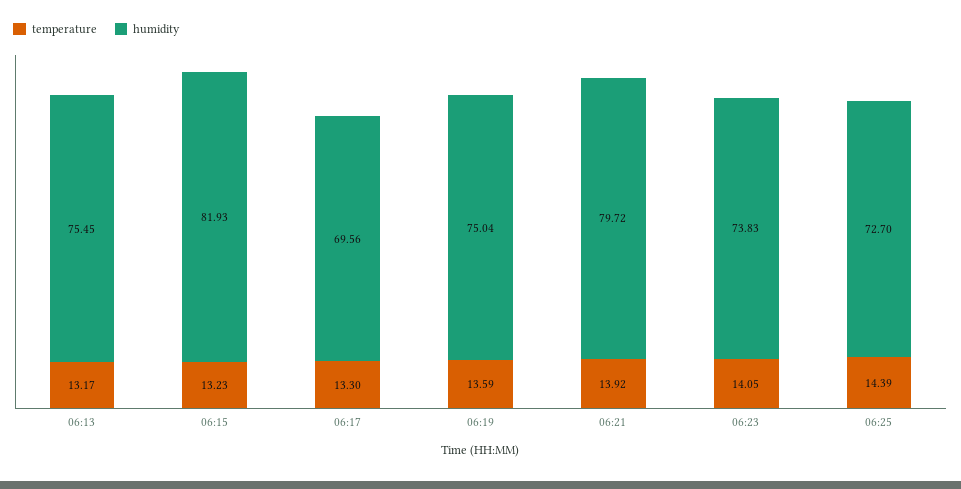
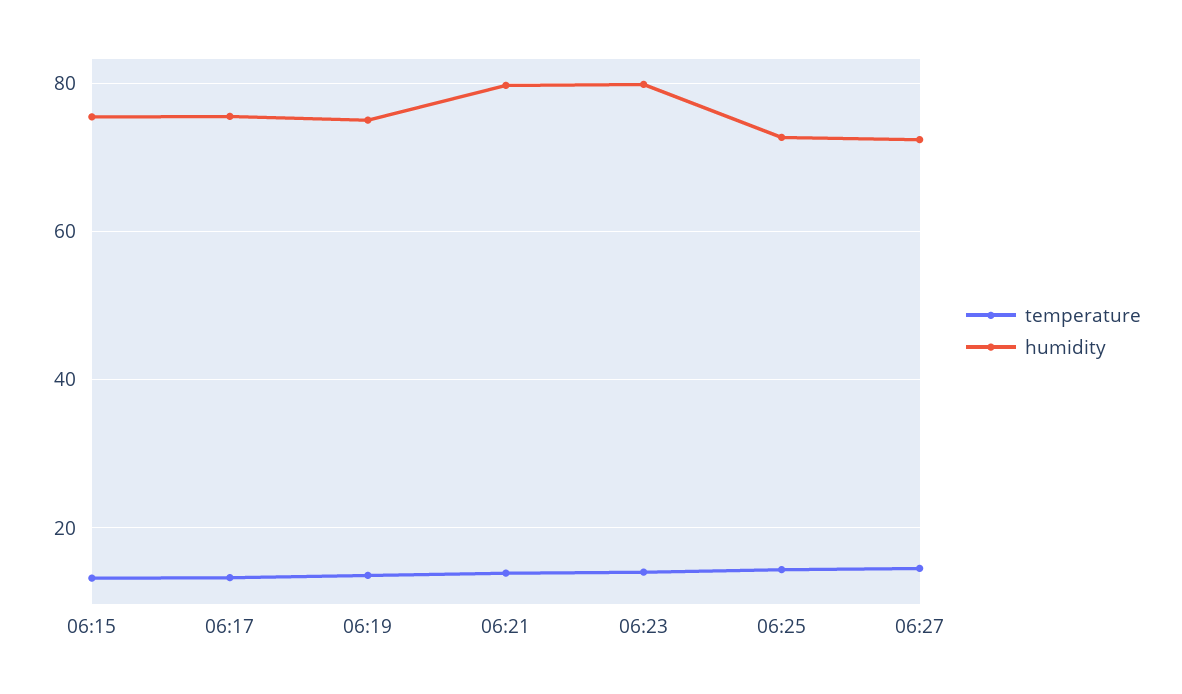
temperature, 06:13: 13.17 -> none
humidity, 06:13: 75.45 -> none
humidity, 06:15: 81.93 -> 76
humidity, 06:17: 69.56 -> 76
humidity, 06:23: 73.83 -> 80
temperature, 06:27: none -> 14
humidity, 06:27: none -> 72

